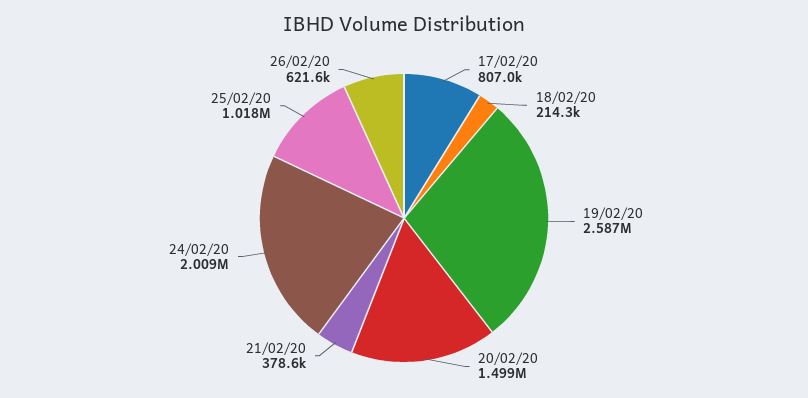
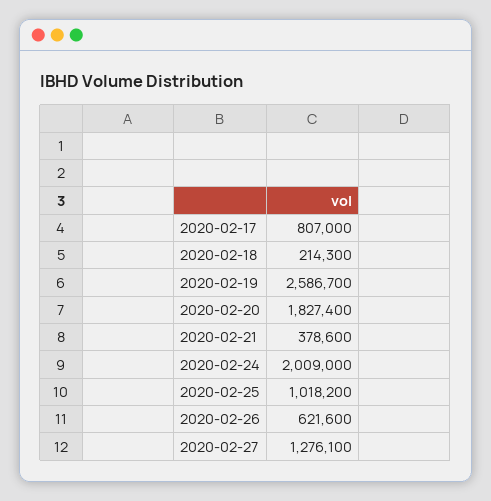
20/02/20: 1499000 -> 1827400
2020-02-27: none -> 1276100

